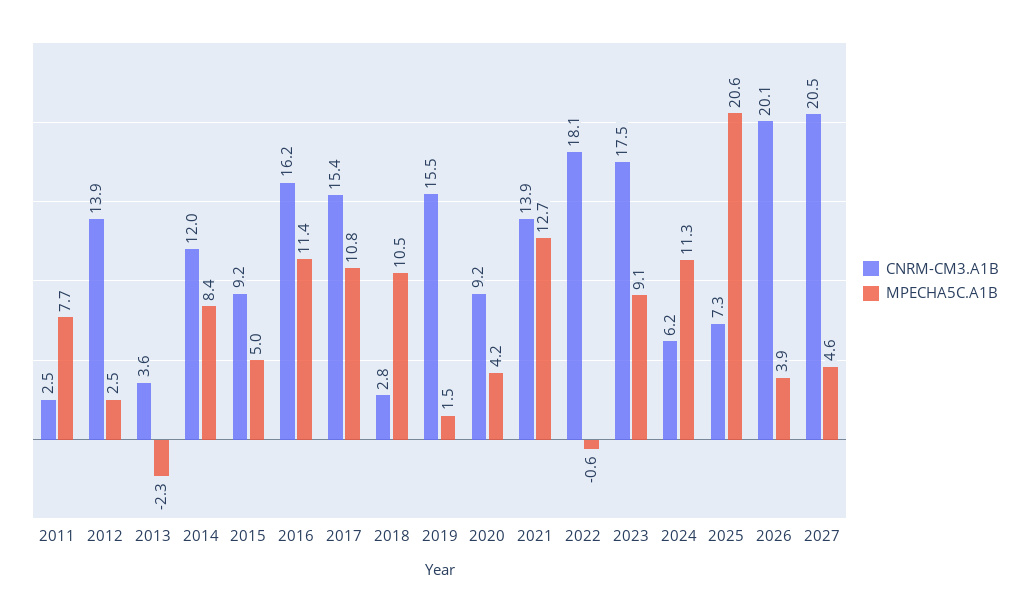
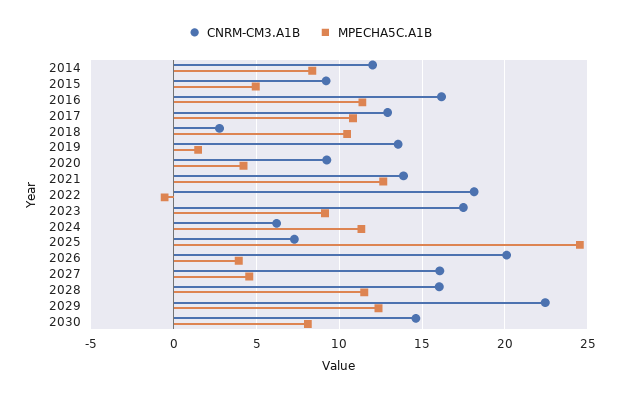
CNRM-CM3.A1B, 2011: 2.5 -> none
MPECHA5C.A1B, 2011: 7.7 -> none
CNRM-CM3.A1B, 2012: 13.9 -> none
MPECHA5C.A1B, 2012: 2.5 -> none
CNRM-CM3.A1B, 2013: 3.6 -> none
MPECHA5C.A1B, 2013: -2.3 -> none
CNRM-CM3.A1B, 2017: 15.4 -> 13
CNRM-CM3.A1B, 2019: 15.5 -> 13.5
MPECHA5C.A1B, 2025: 20.6 -> 24.5
CNRM-CM3.A1B, 2027: 20.5 -> 16
CNRM-CM3.A1B, 2028: none -> 16
MPECHA5C.A1B, 2028: none -> 11.5
CNRM-CM3.A1B, 2029: none -> 22.5
MPECHA5C.A1B, 2029: none -> 12.5
CNRM-CM3.A1B, 2030: none -> 14.5
MPECHA5C.A1B, 2030: none -> 8

